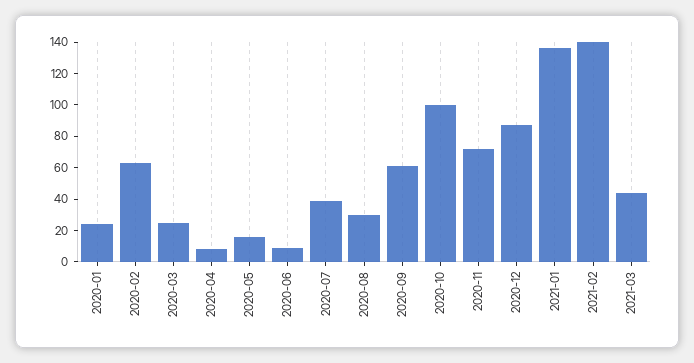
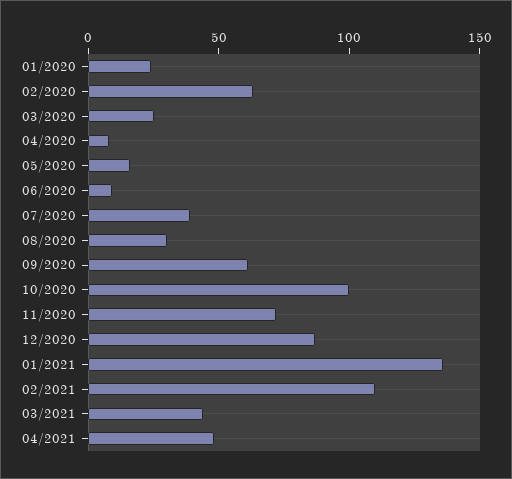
2021-02: 140 -> 110
04/2021: none -> 50

